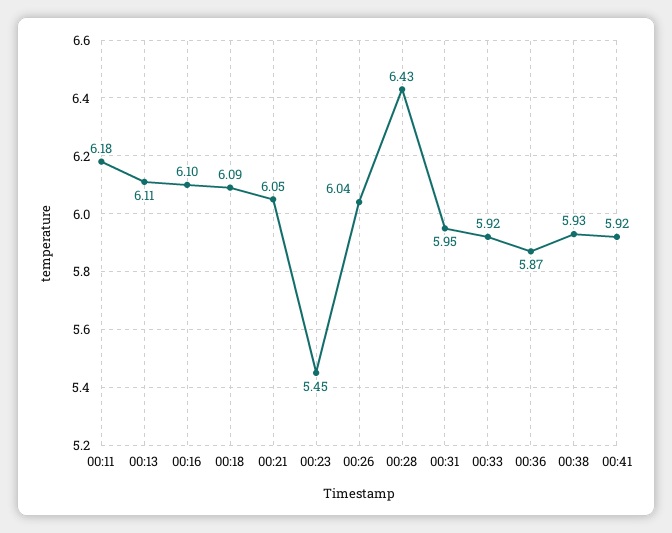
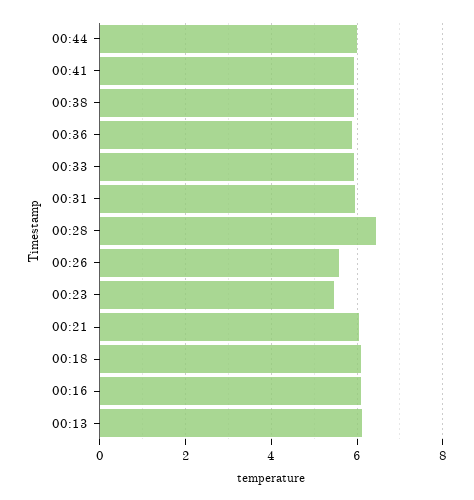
00:11: 6.18 -> none
00:26: 6.04 -> 5.6
00:44: none -> 6

